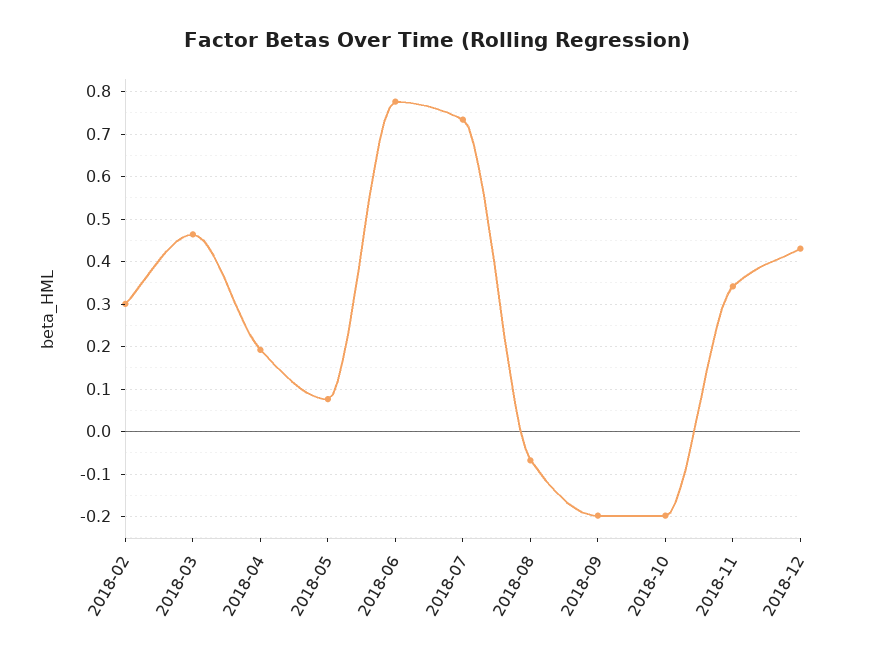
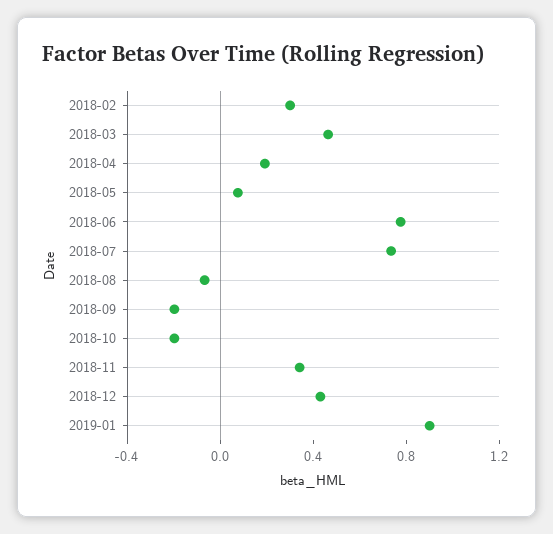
2019-01: none -> 0.9

